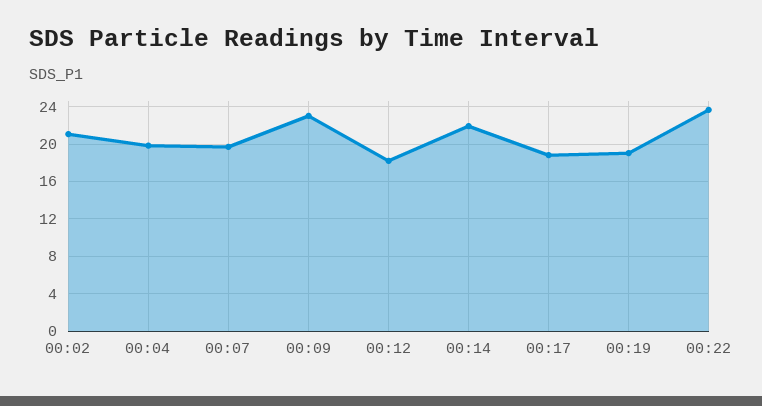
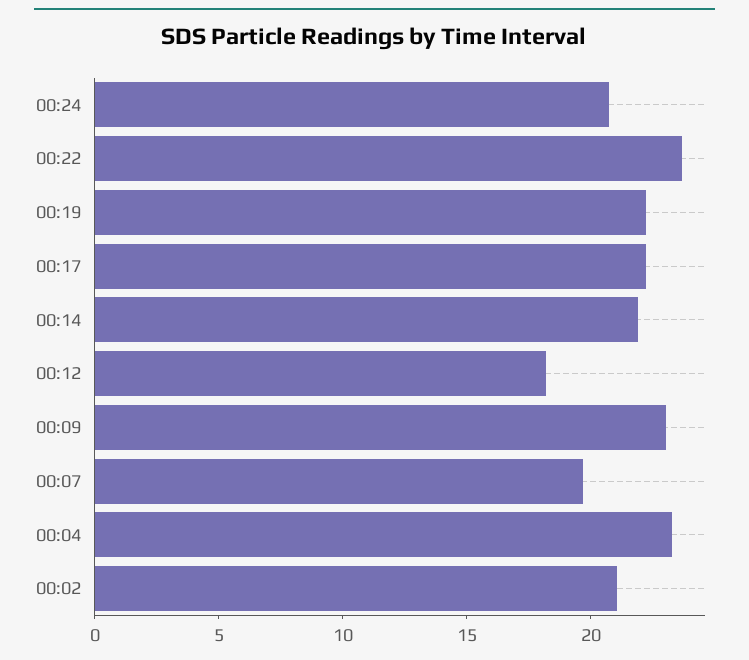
00:04: 20 -> 23
00:17: 19 -> 22
00:19: 19 -> 22
00:24: none -> 21

